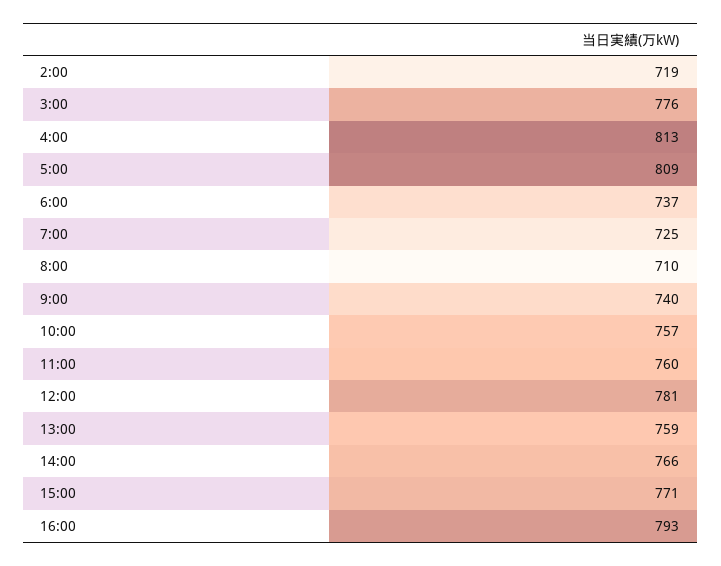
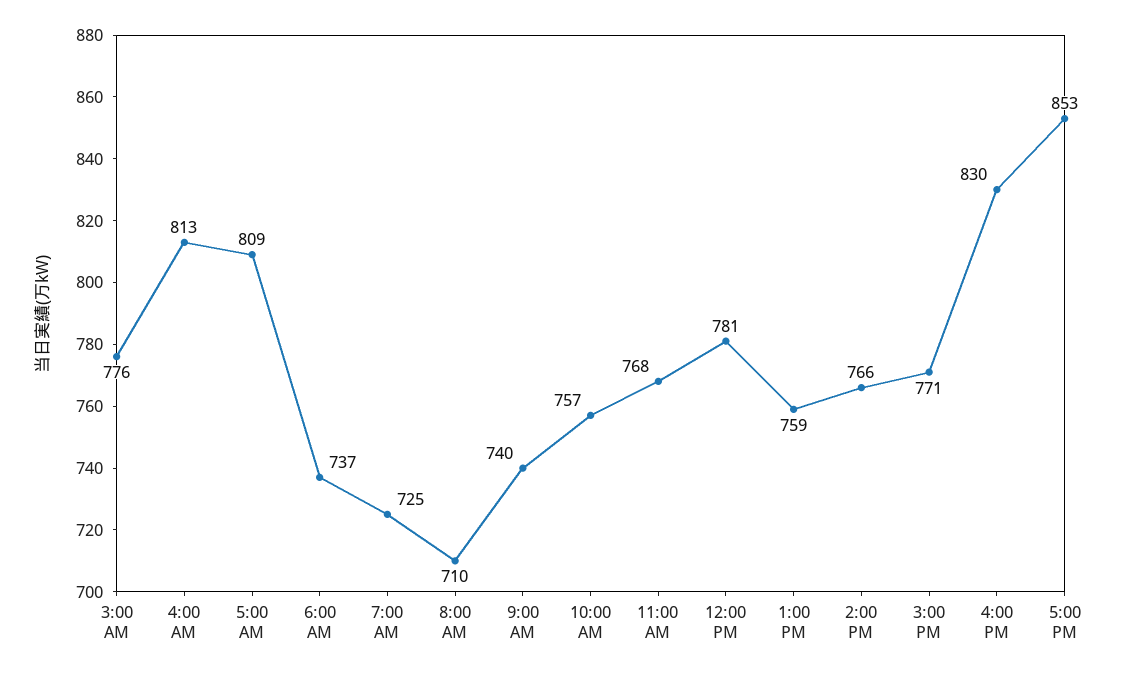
2:00: 719 -> none
11:00: 760 -> 768
16:00: 793 -> 830
5:00 PM: none -> 853

